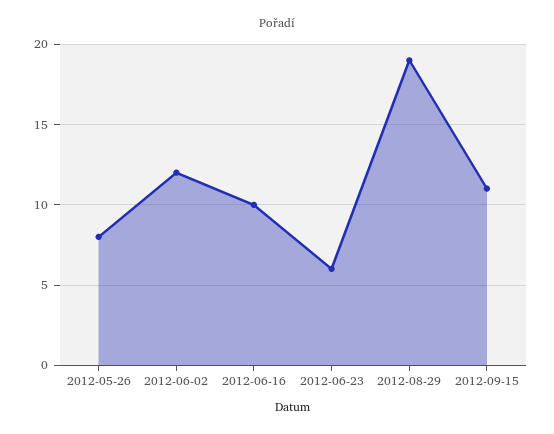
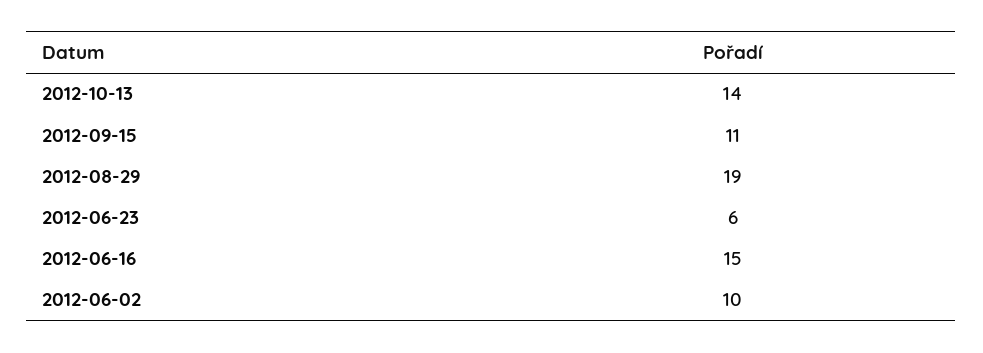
2012-05-26: 8 -> none
2012-06-02: 12 -> 10
2012-06-16: 10 -> 15
2012-10-13: none -> 14

